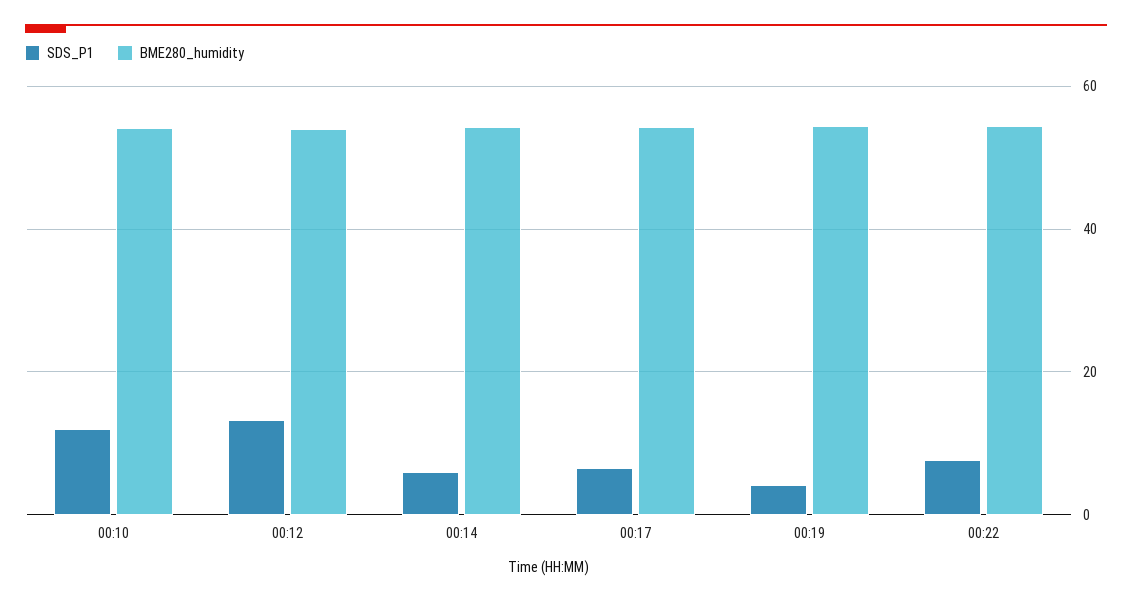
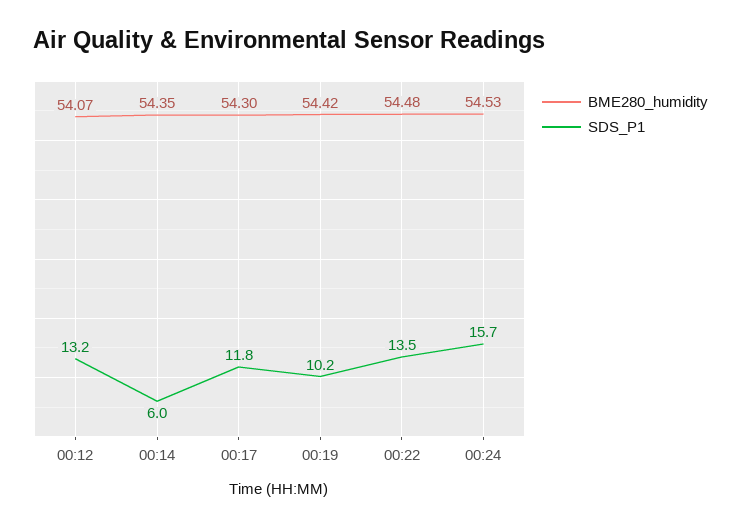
SDS_P1, 00:10: 12 -> none
BME280_humidity, 00:10: 54 -> none
SDS_P1, 00:17: 6 -> 11.8
SDS_P1, 00:19: 4 -> 10.2
SDS_P1, 00:22: 8 -> 13.5
BME280_humidity, 00:24: none -> 54.53
SDS_P1, 00:24: none -> 15.7

